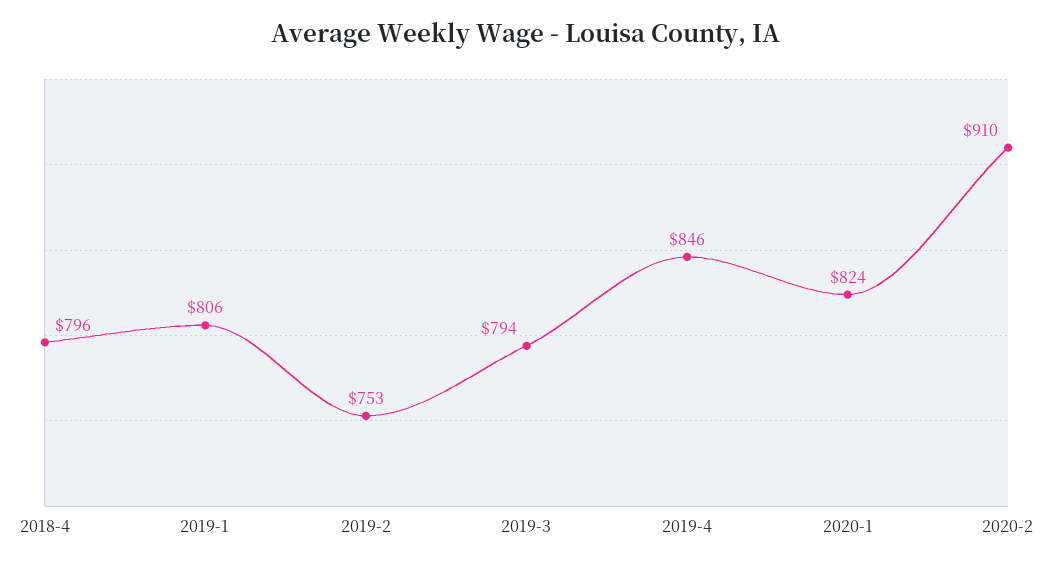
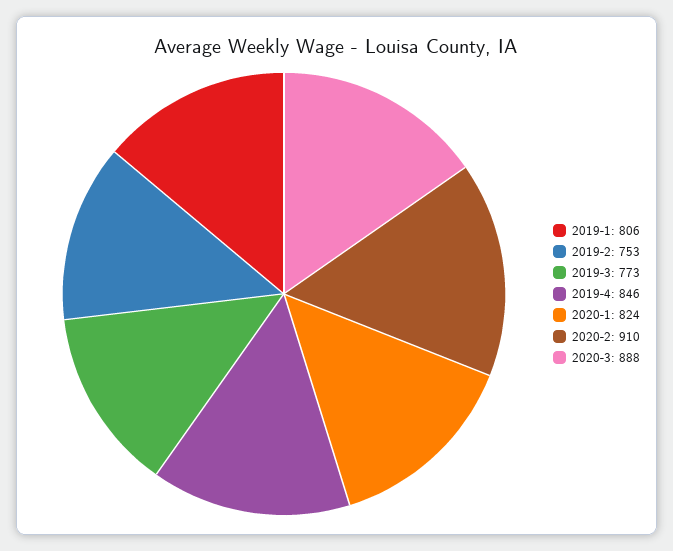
2018-4: 796 -> none
2019-3: 794 -> 773
2020-3: none -> 888

